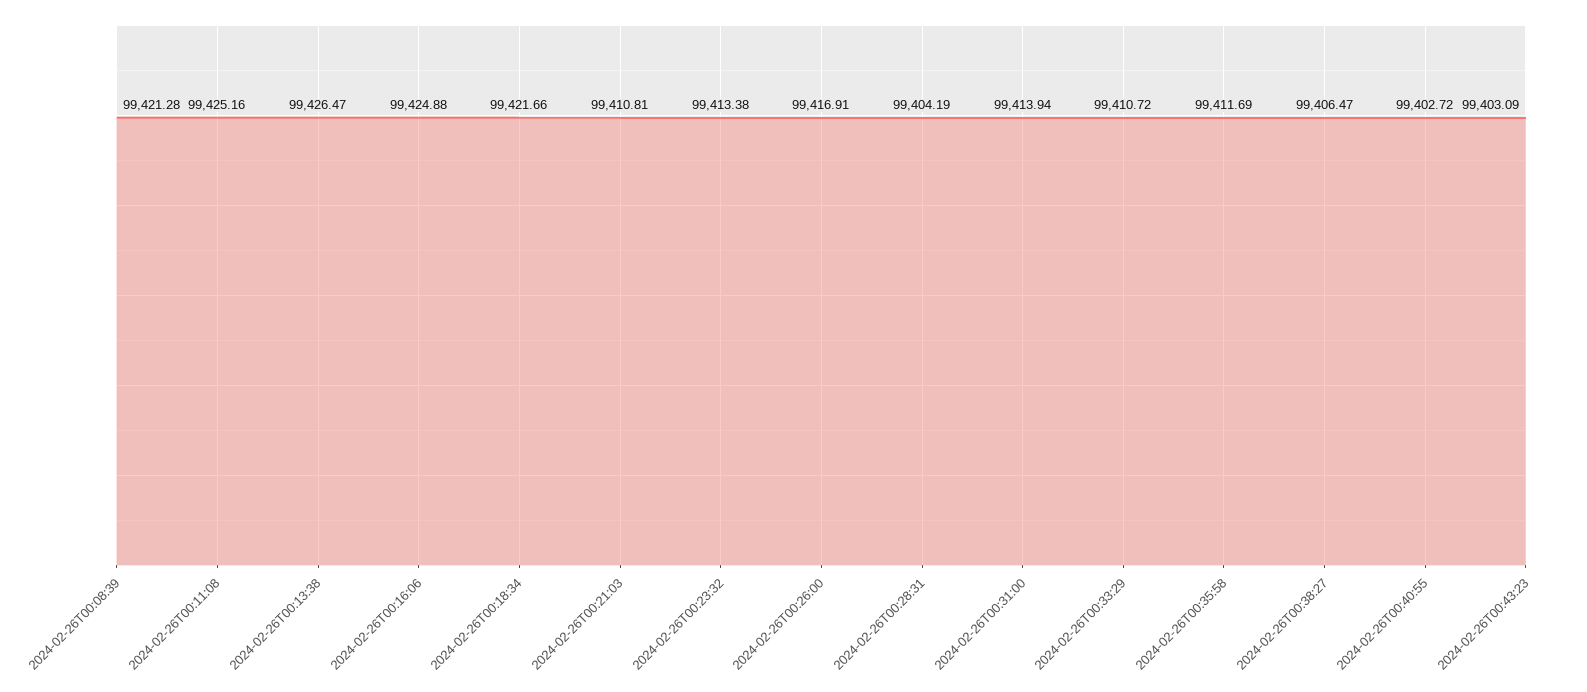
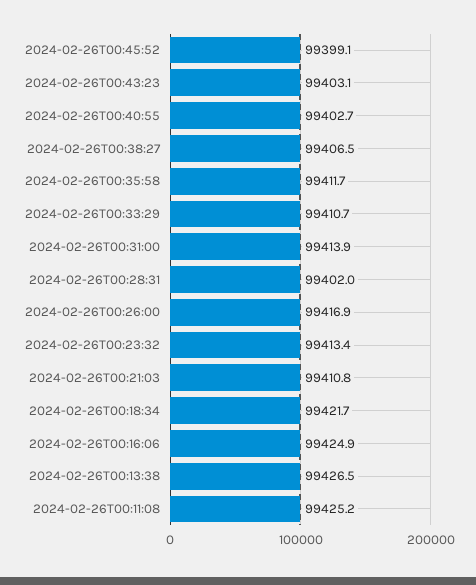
2024-02-26T00:08:39: 99421.28 -> none
2024-02-26T00:28:31: 99404.19 -> 99402
2024-02-26T00:45:52: none -> 99399.1

